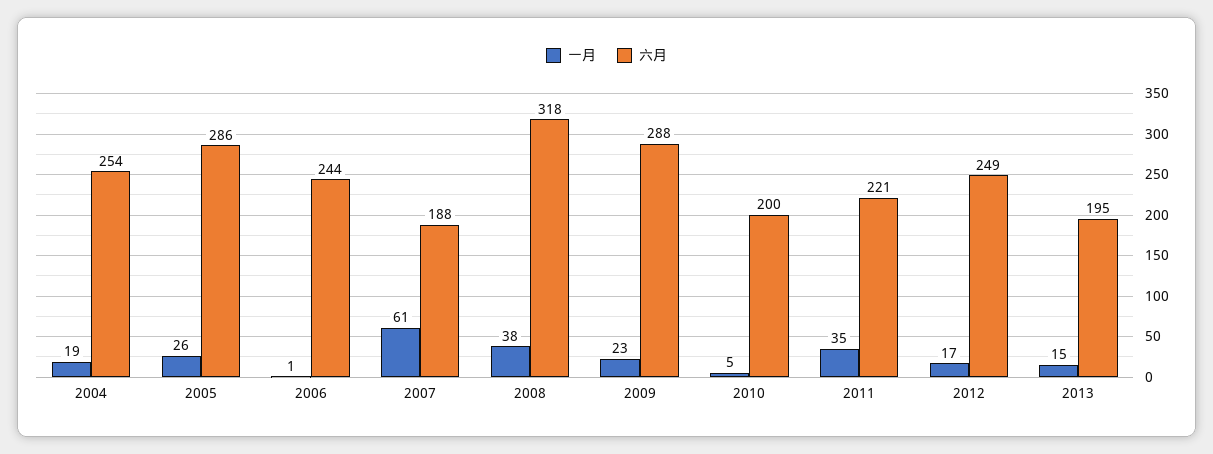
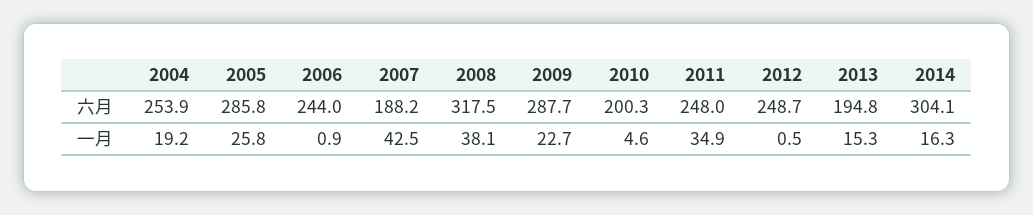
一月, 2007: 61 -> 42.5
六月, 2011: 221 -> 248
一月, 2012: 17 -> 0.5
六月, 2014: none -> 304.1
一月, 2014: none -> 16.3

